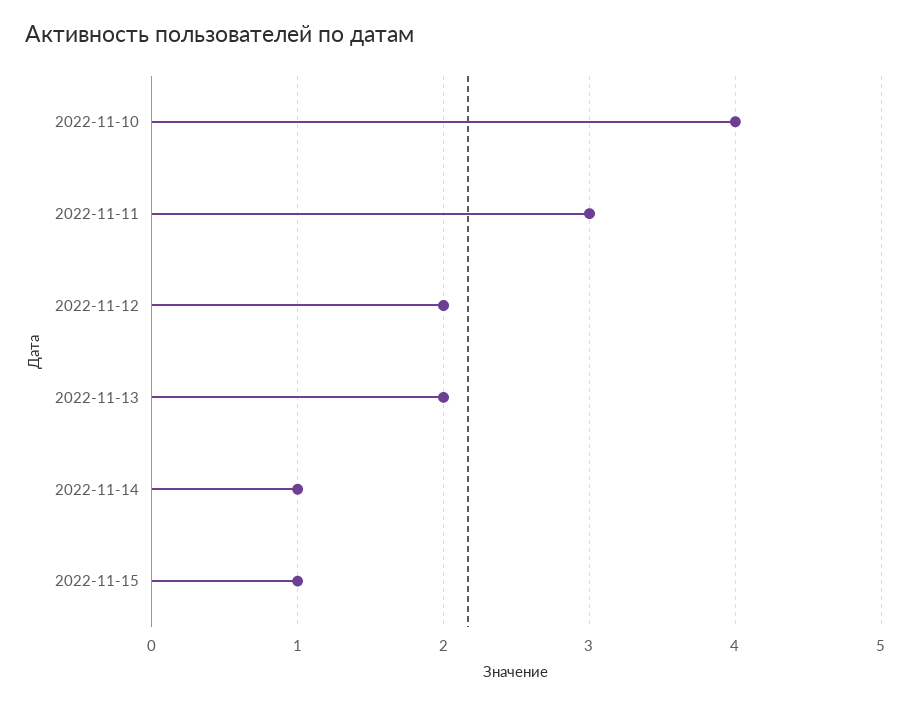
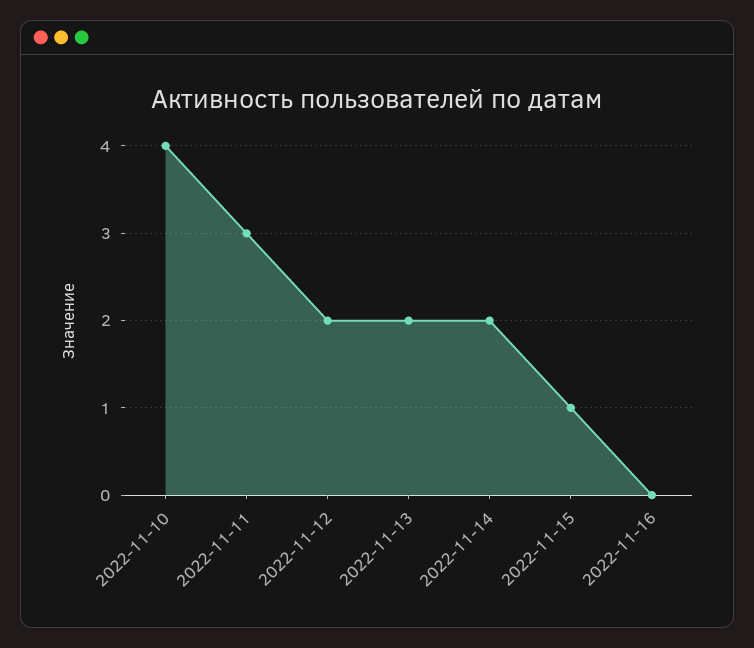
2022-11-14: 1 -> 2
2022-11-16: none -> 0

